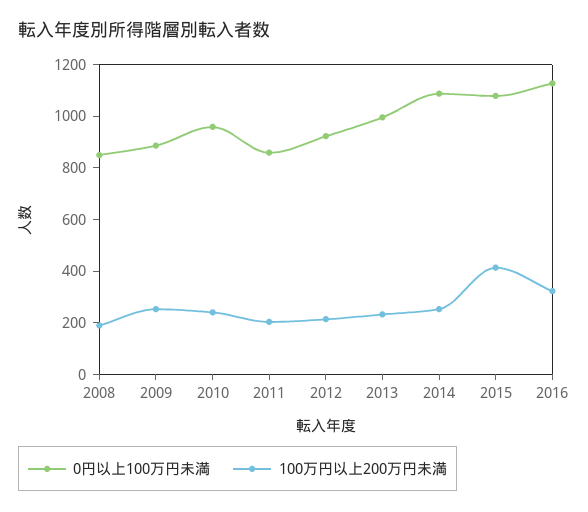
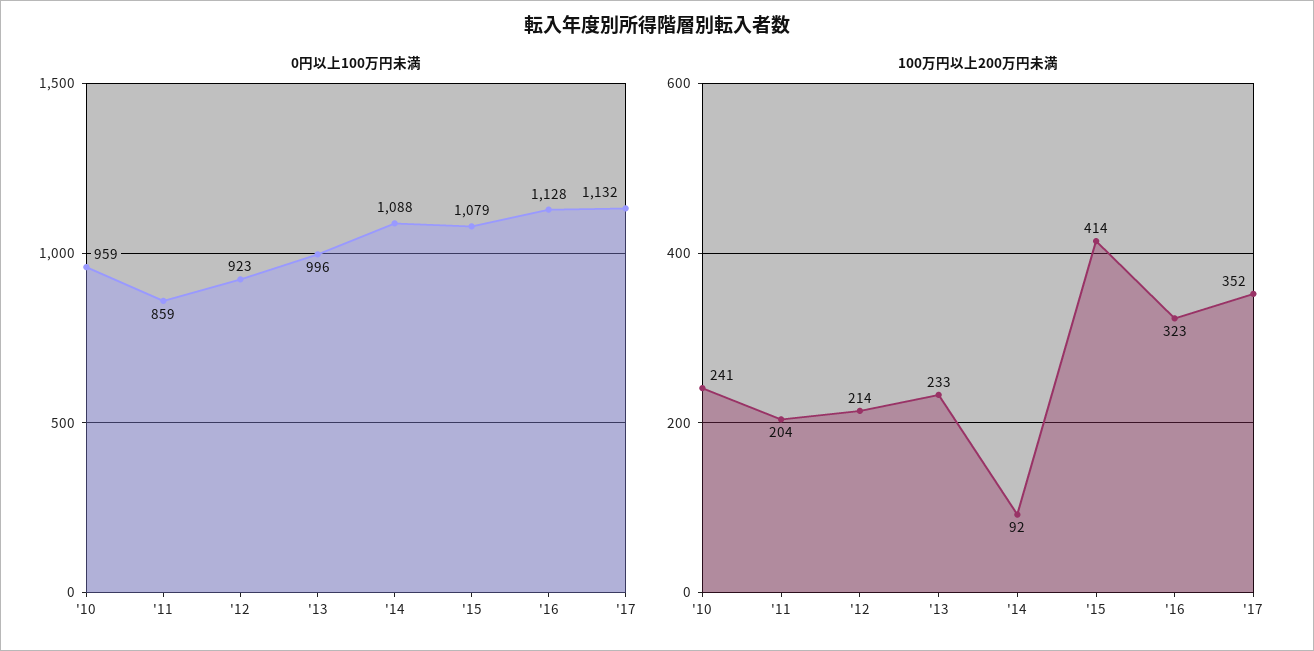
0円以上100万円未満, 2008: 850 -> none
100万円以上200万円未満, 2008: 200 -> none
0円以上100万円未満, 2009: 900 -> none
100万円以上200万円未満, 2009: 250 -> none
100万円以上200万円未満, 2014: 250 -> 92
0円以上100万円未満, '17: none -> 1132
100万円以上200万円未満, '17: none -> 352

